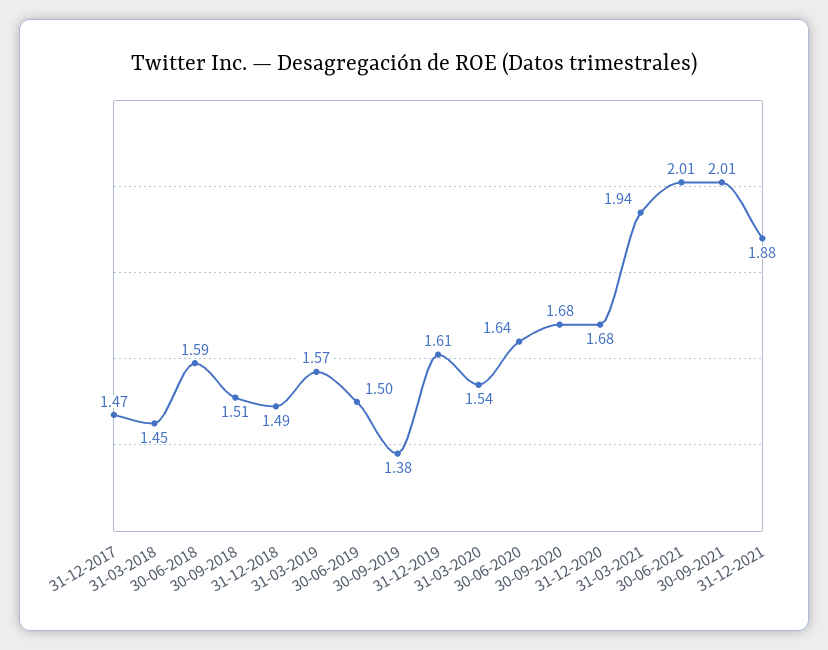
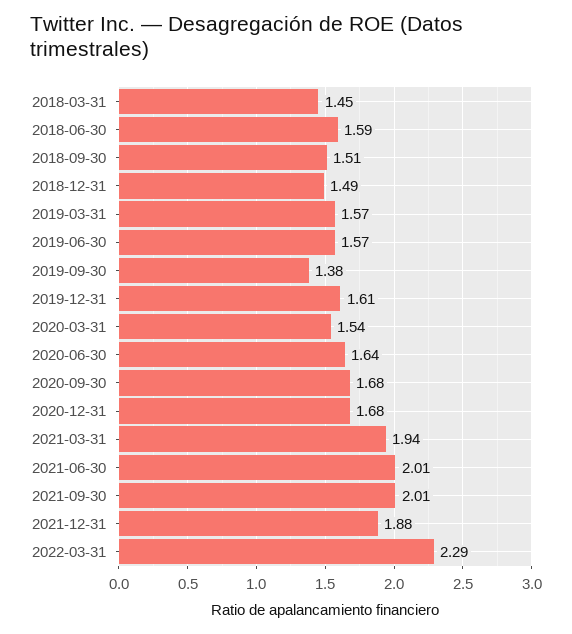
31-12-2017: 1.47 -> none
30-06-2019: 1.5 -> 1.57
2022-03-31: none -> 2.29

